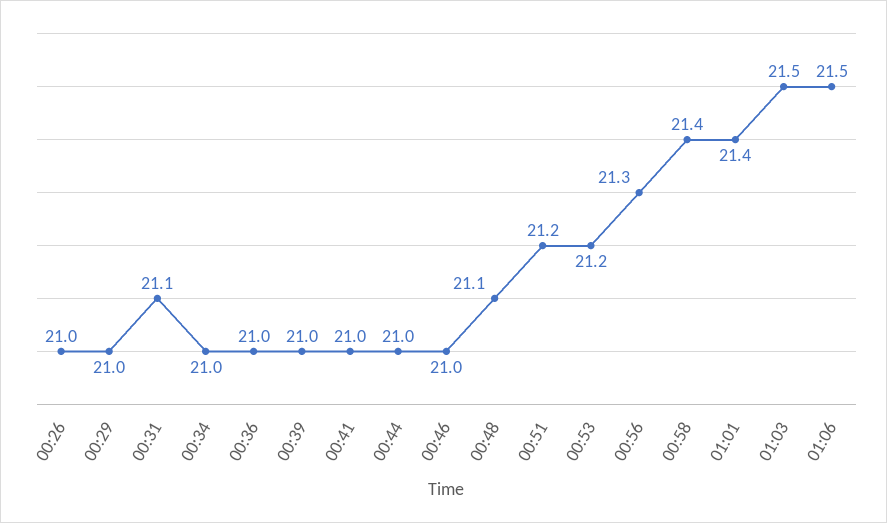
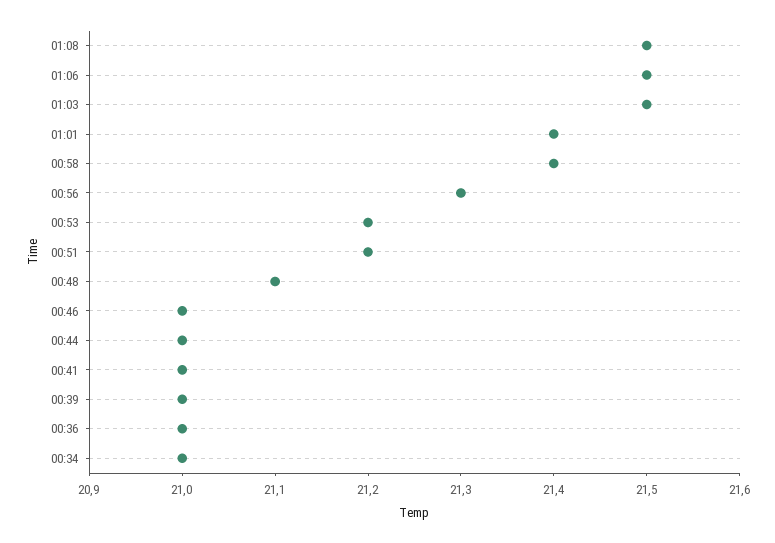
00:26: 21 -> none
00:29: 21 -> none
00:31: 21.1 -> none
01:08: none -> 21.5

